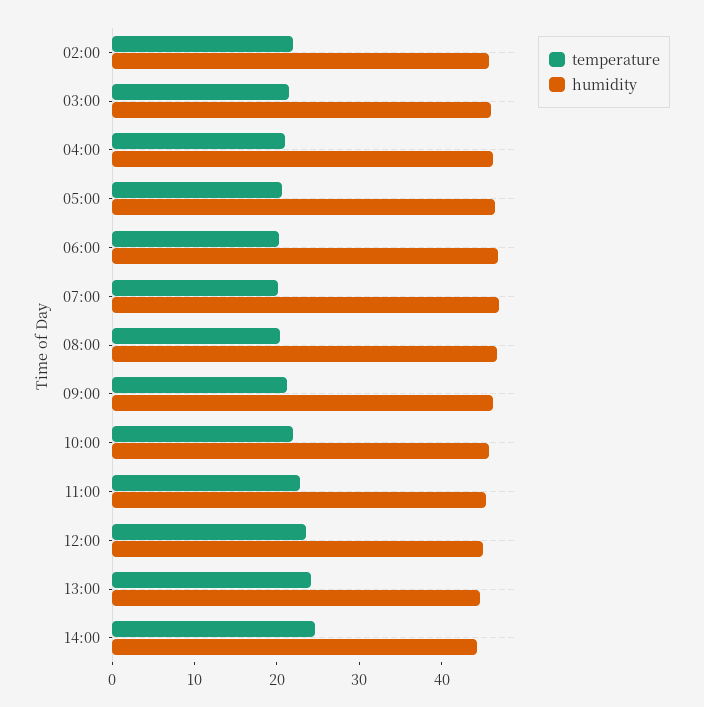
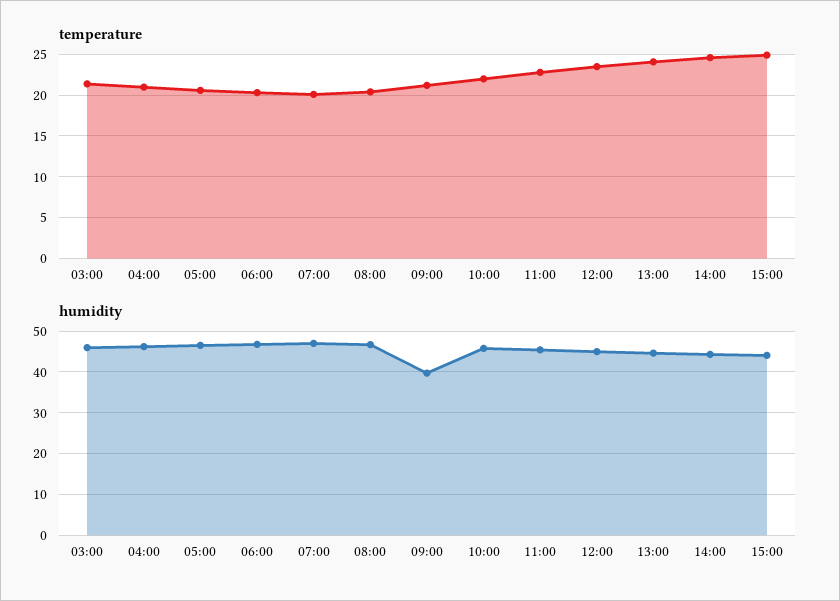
temperature, 02:00: 22 -> none
humidity, 02:00: 46 -> none
humidity, 09:00: 46 -> 40
temperature, 15:00: none -> 25
humidity, 15:00: none -> 44

